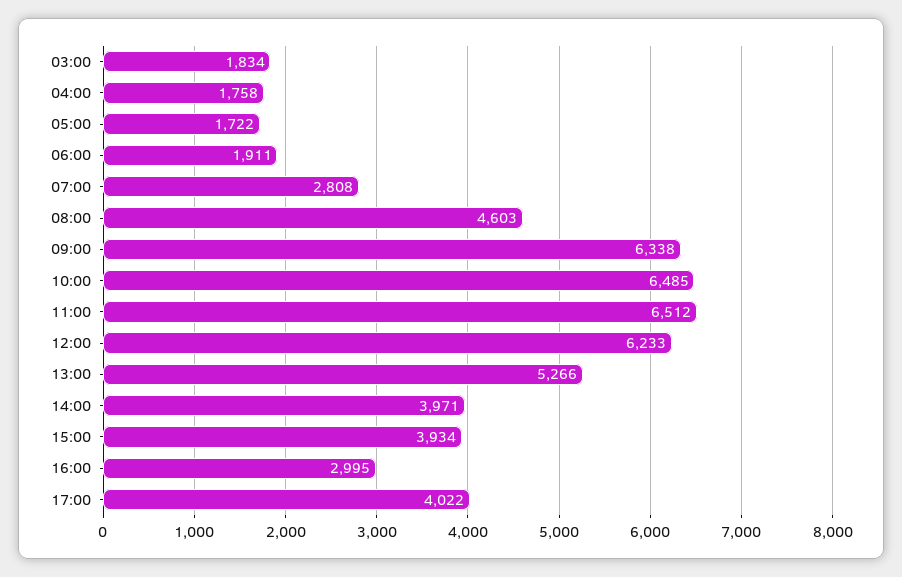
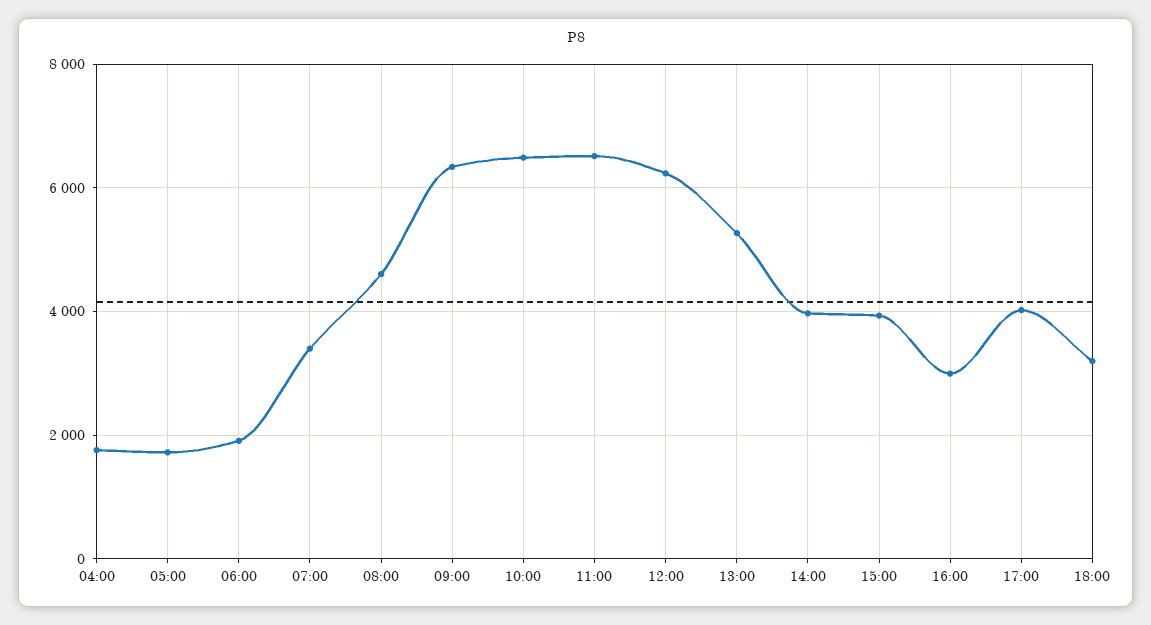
03:00: 1834 -> none
07:00: 2808 -> 3400
18:00: none -> 3200

